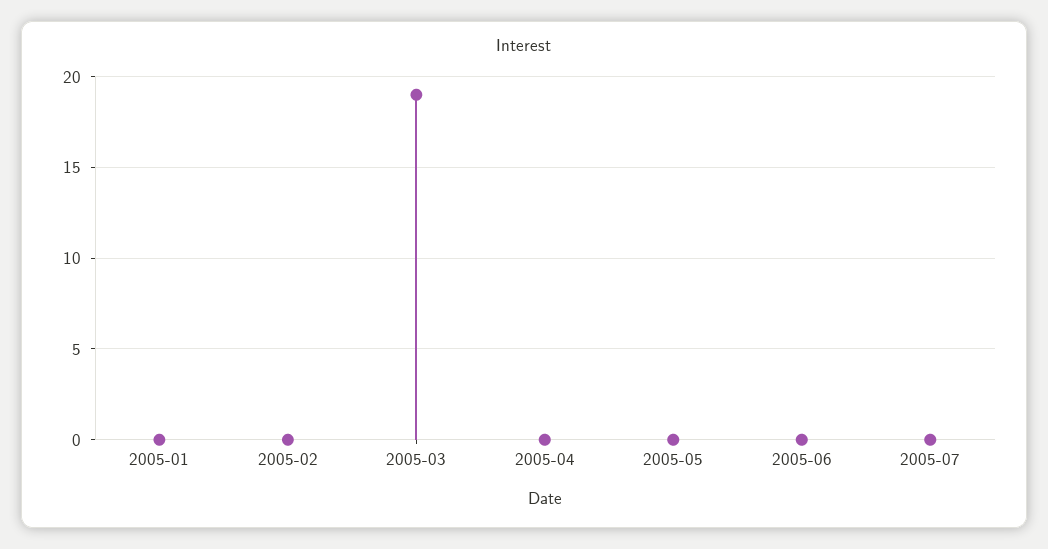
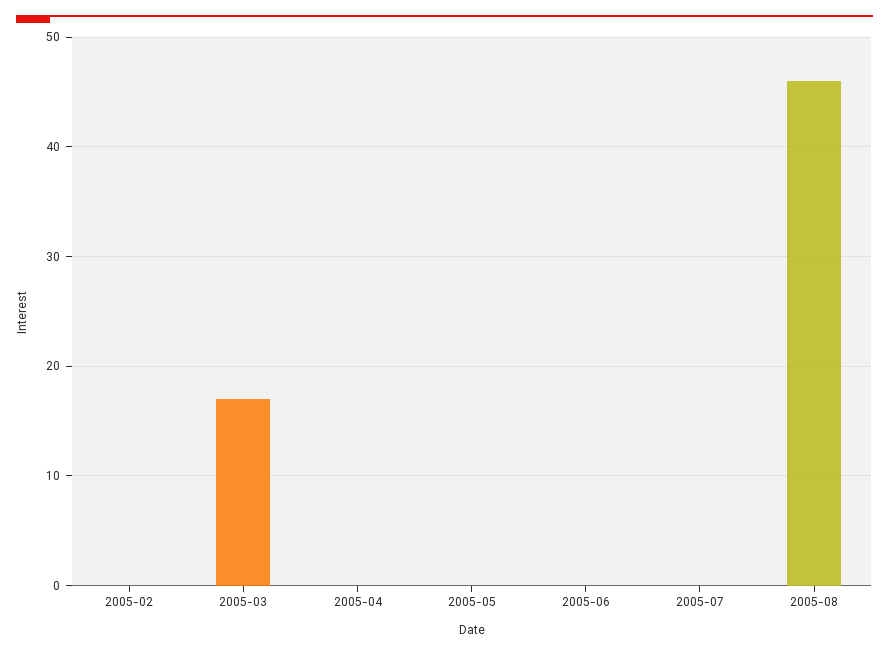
2005-01: 0 -> none
2005-03: 19 -> 17
2005-08: none -> 46

